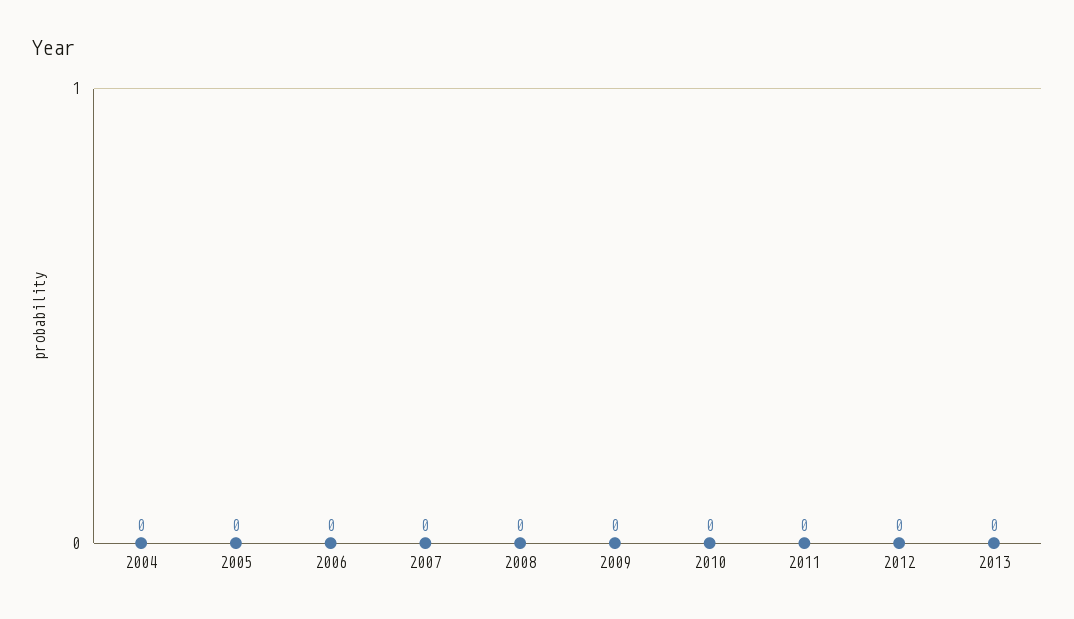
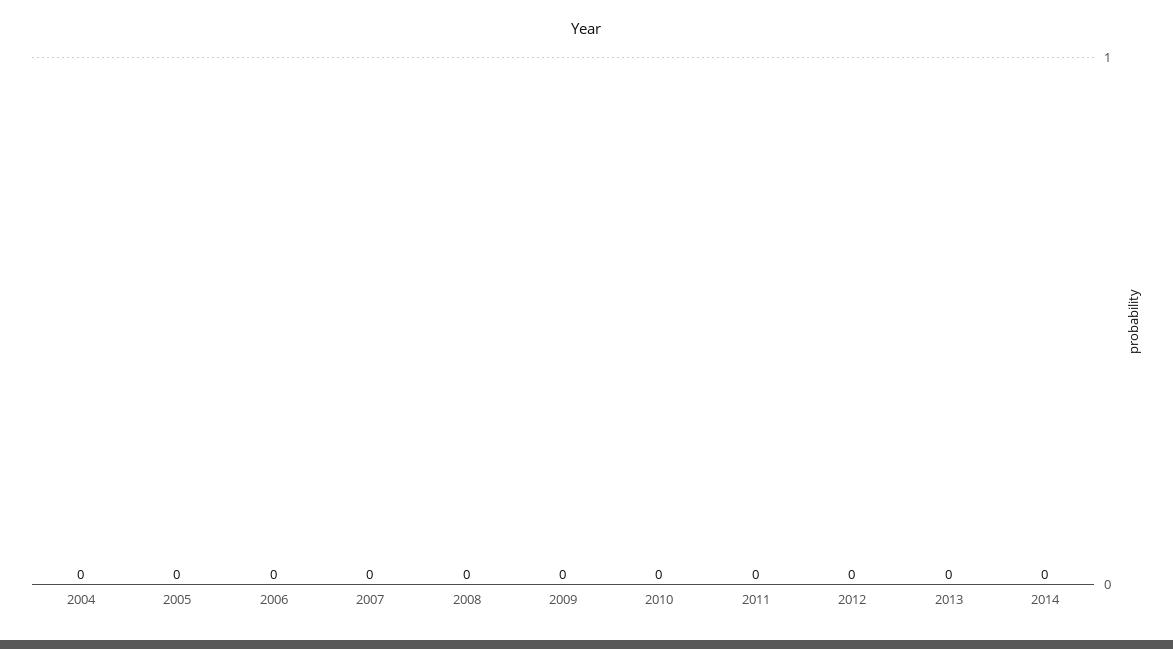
2014: none -> 0

